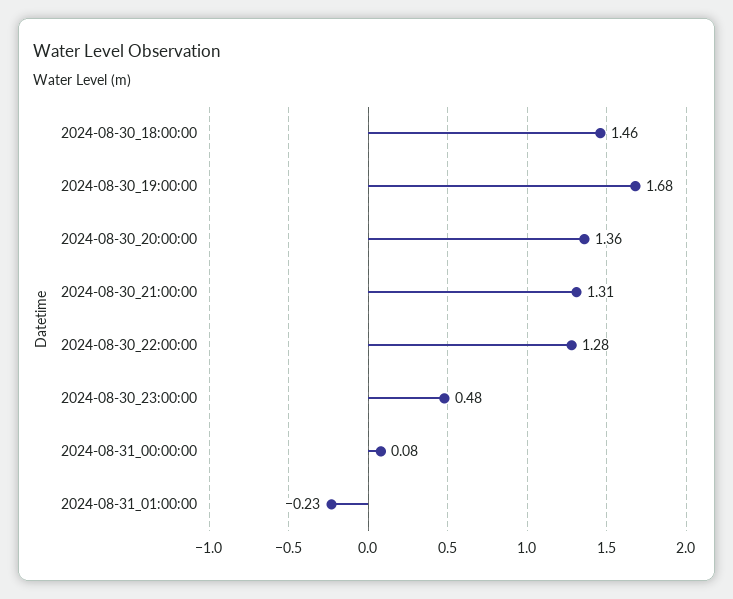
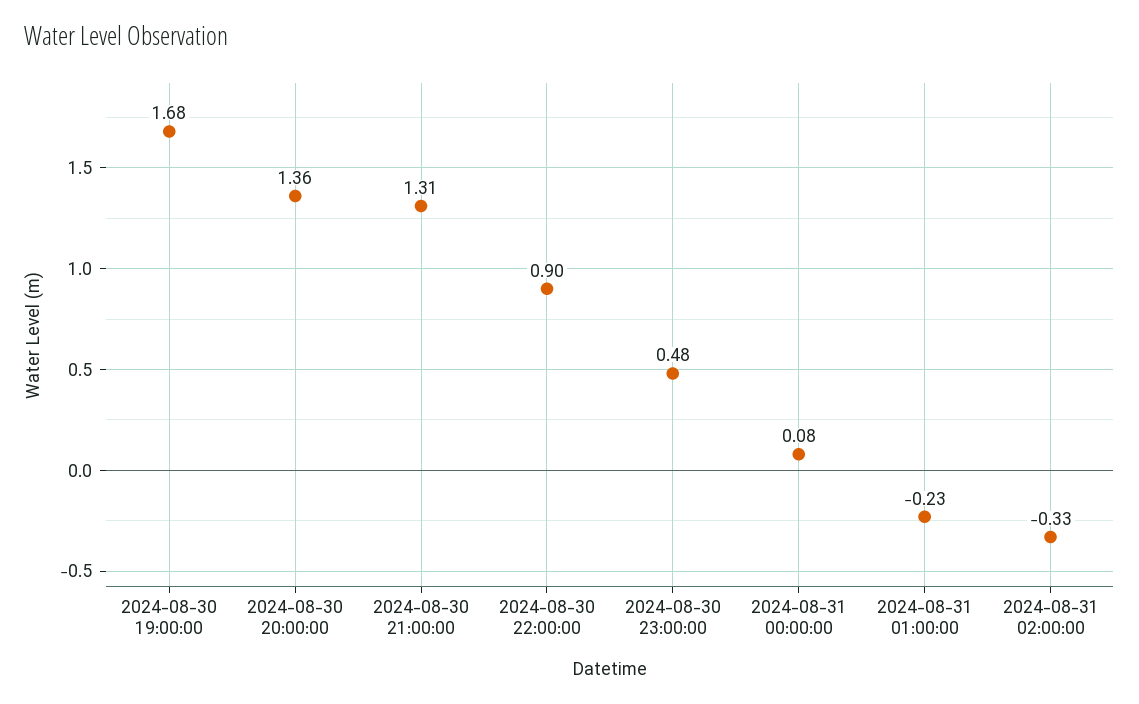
2024-08-30_18:00:00: 1.46 -> none
2024-08-30_22:00:00: 1.28 -> 0.9
2024-08-31 02:00:00: none -> -0.33

